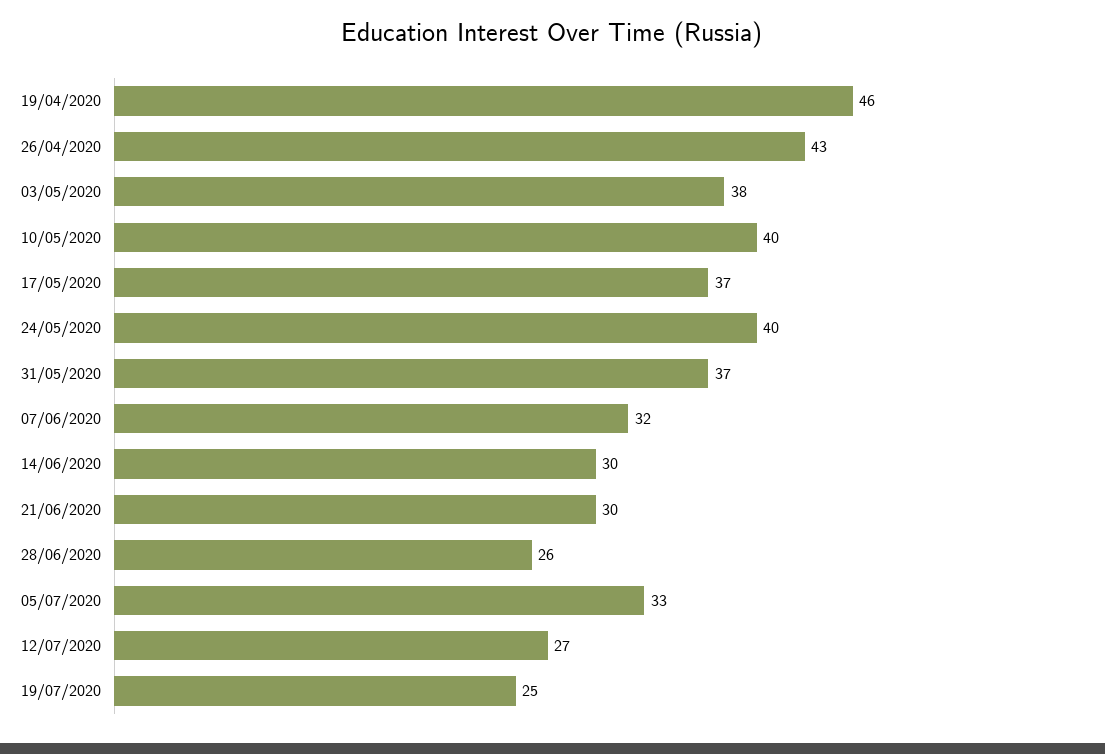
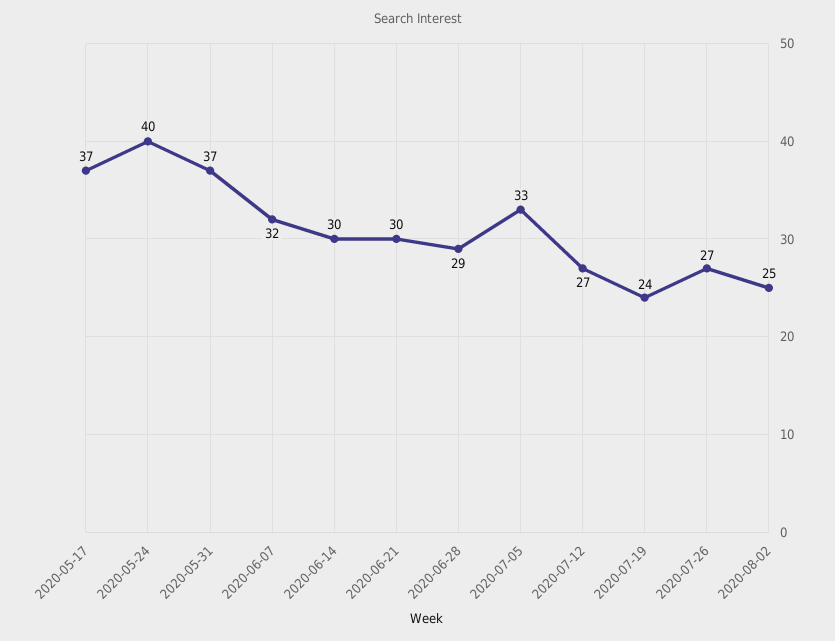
19/04/2020: 46 -> none
26/04/2020: 43 -> none
03/05/2020: 38 -> none
10/05/2020: 40 -> none
28/06/2020: 26 -> 29
19/07/2020: 25 -> 24
2020-07-26: none -> 27
2020-08-02: none -> 25

